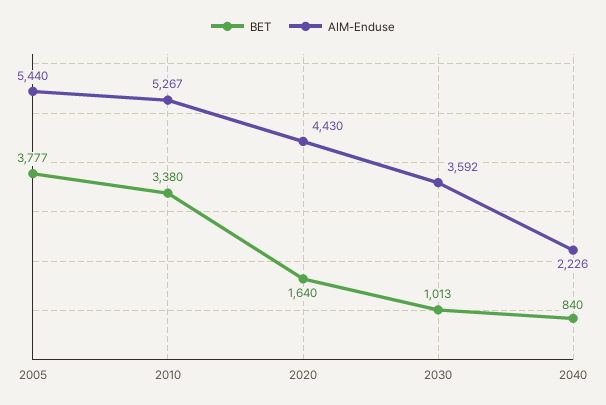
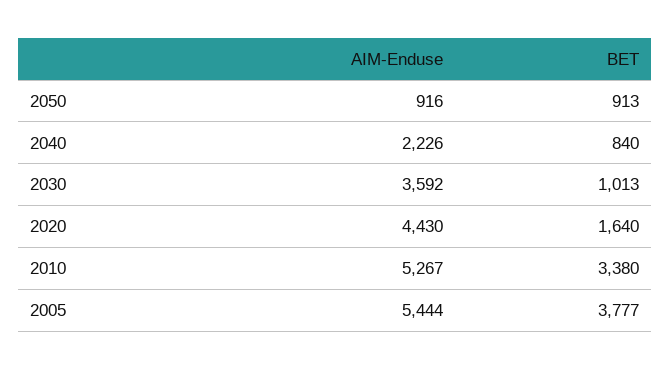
AIM-Enduse, 2005: 5440 -> 5444
AIM-Enduse, 2050: none -> 916
BET, 2050: none -> 913

